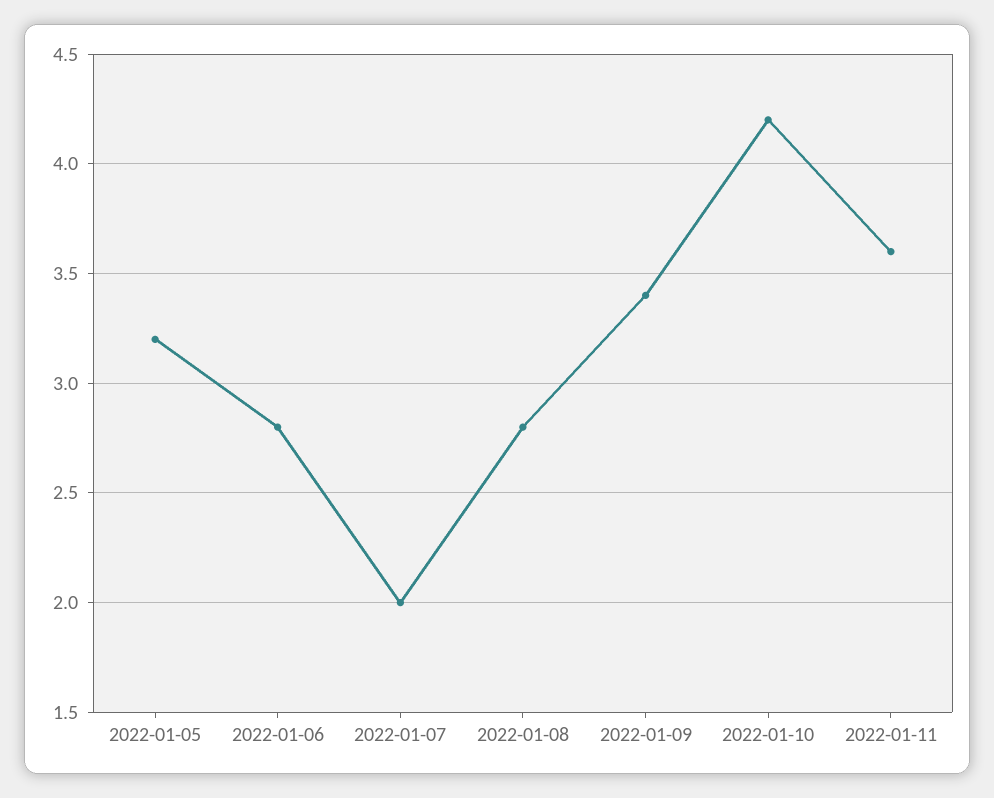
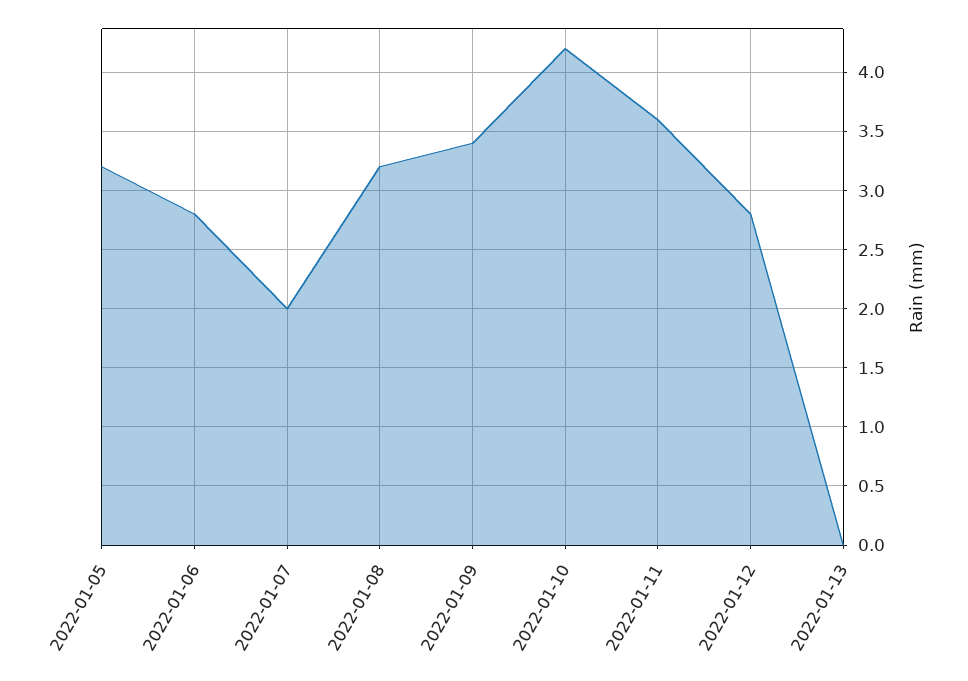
2022-01-08: 2.8 -> 3.2
2022-01-12: none -> 2.8
2022-01-13: none -> 0

